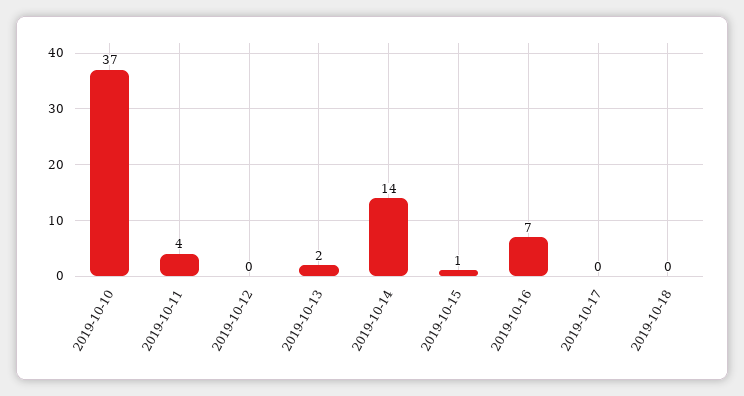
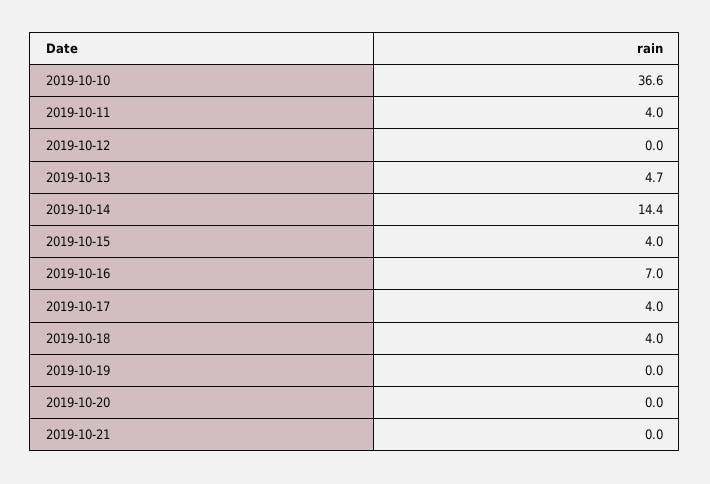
2019-10-13: 2 -> 4.7
2019-10-15: 1 -> 4
2019-10-17: 0 -> 4
2019-10-18: 0 -> 4
2019-10-19: none -> 0
2019-10-20: none -> 0
2019-10-21: none -> 0

